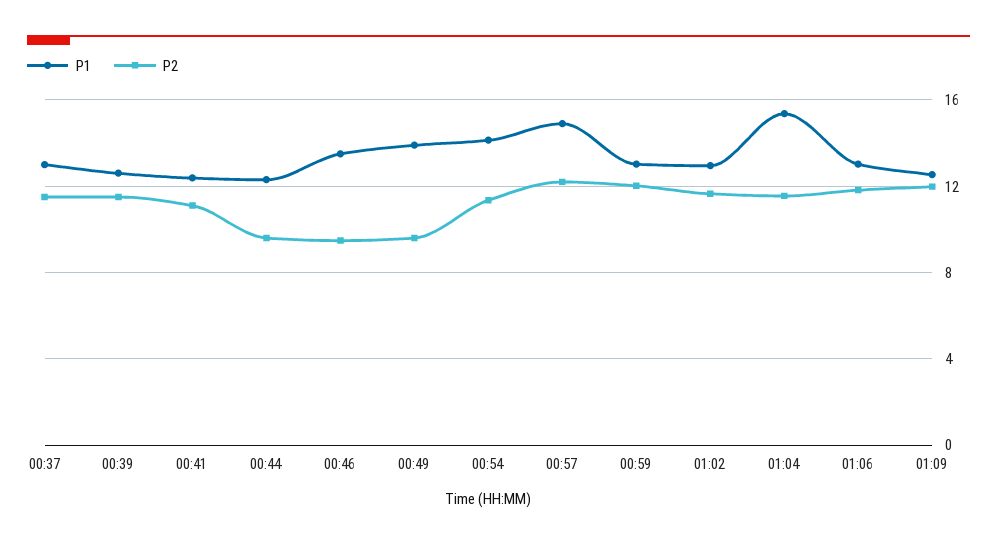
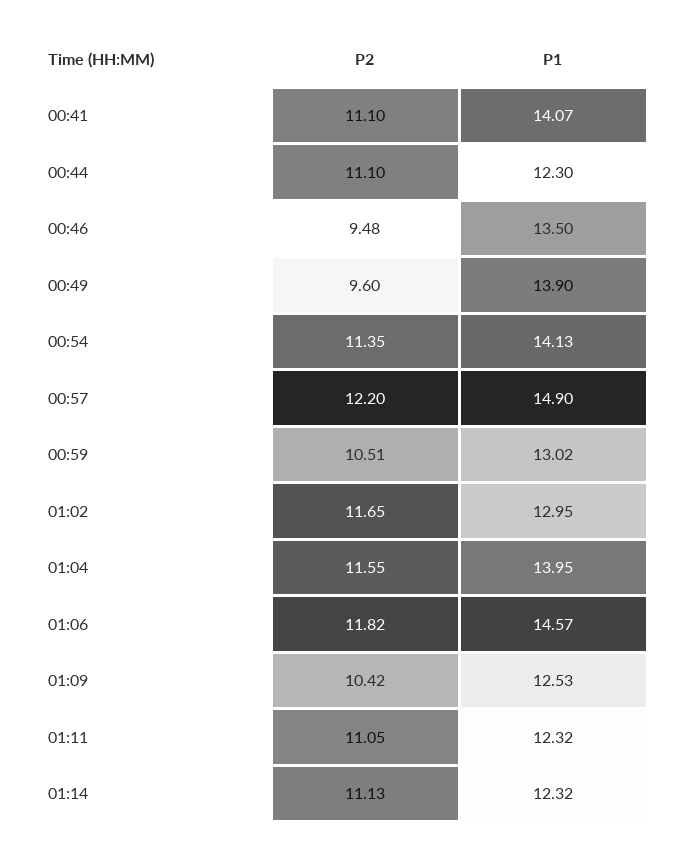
P1, 00:37: 13 -> none
P2, 00:37: 11.5 -> none
P1, 00:39: 12.5 -> none
P2, 00:39: 11.5 -> none
P1, 00:41: 12.5 -> 14.07
P2, 00:44: 9.5 -> 11.1
P2, 00:59: 12 -> 10.51
P1, 01:04: 15.5 -> 13.95
P1, 01:06: 13 -> 14.57
P2, 01:09: 12 -> 10.42
P2, 01:11: none -> 11.05
P1, 01:11: none -> 12.32
P2, 01:14: none -> 11.13
P1, 01:14: none -> 12.32

